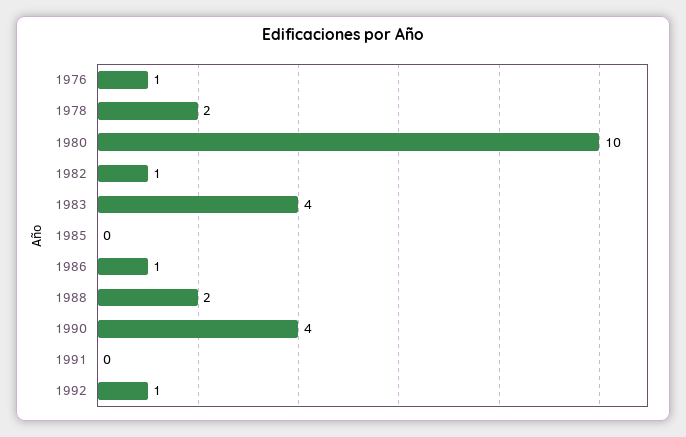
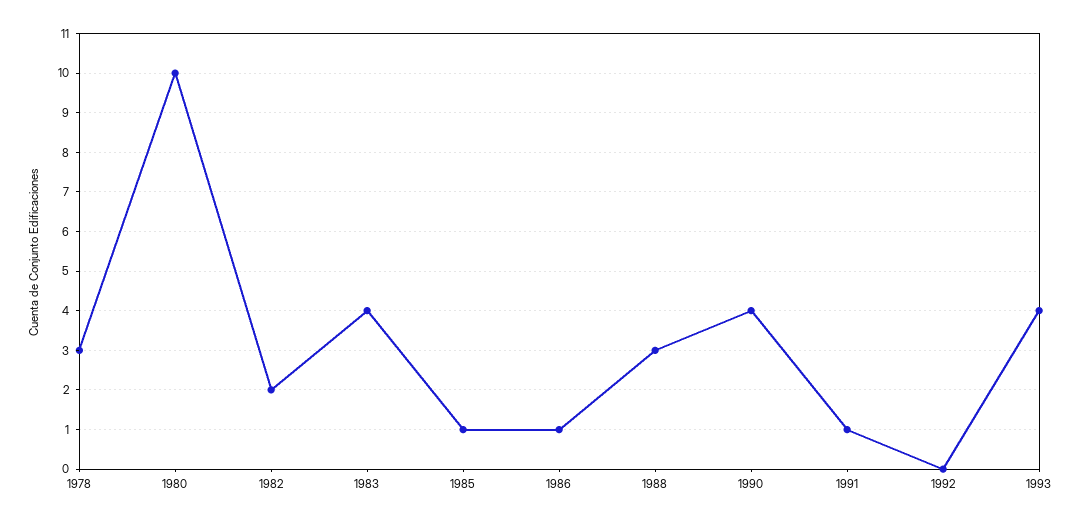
1976: 1 -> none
1978: 2 -> 3
1982: 1 -> 2
1985: 0 -> 1
1988: 2 -> 3
1991: 0 -> 1
1992: 1 -> 0
1993: none -> 4

